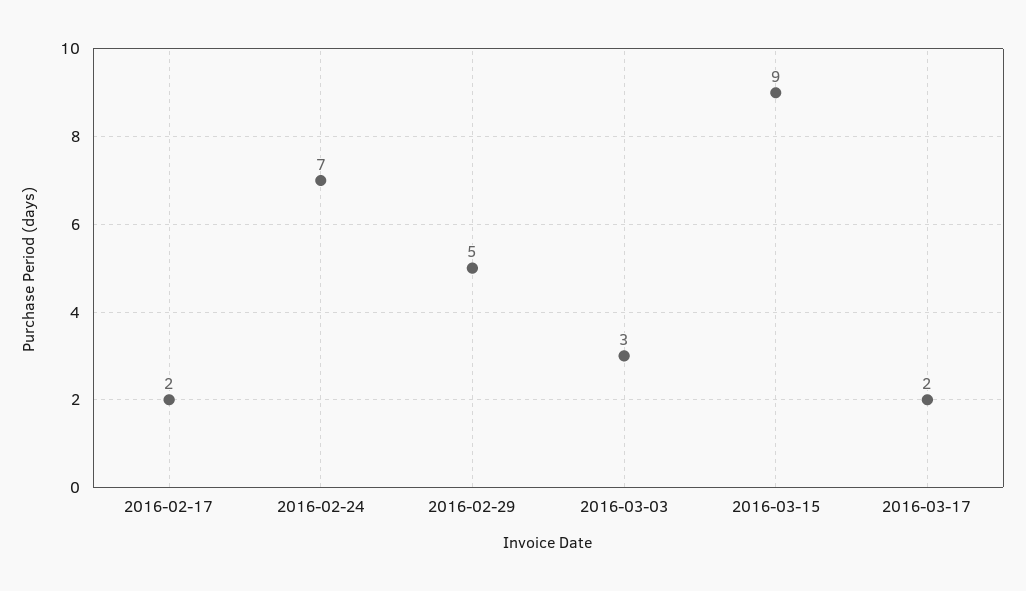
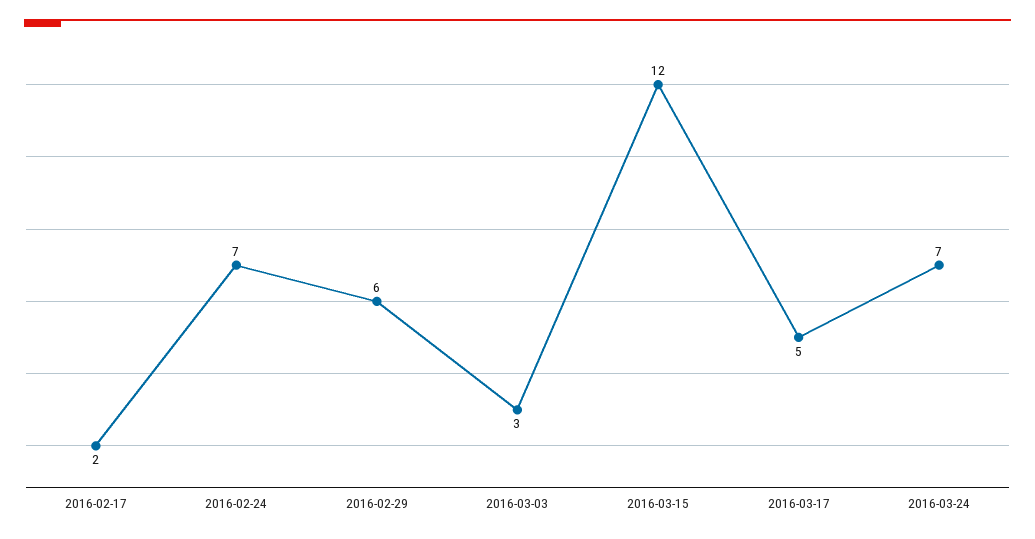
2016-02-29: 5 -> 6
2016-03-15: 9 -> 12
2016-03-17: 2 -> 5
2016-03-24: none -> 7

